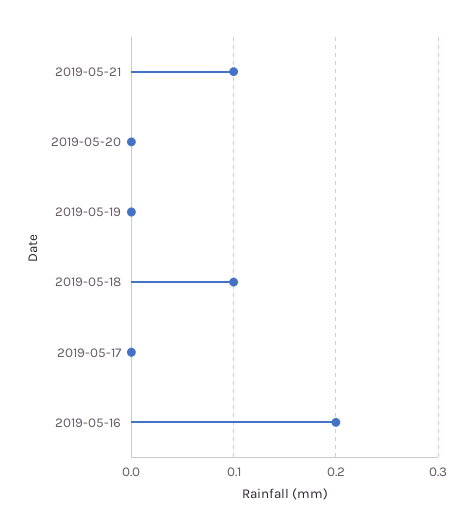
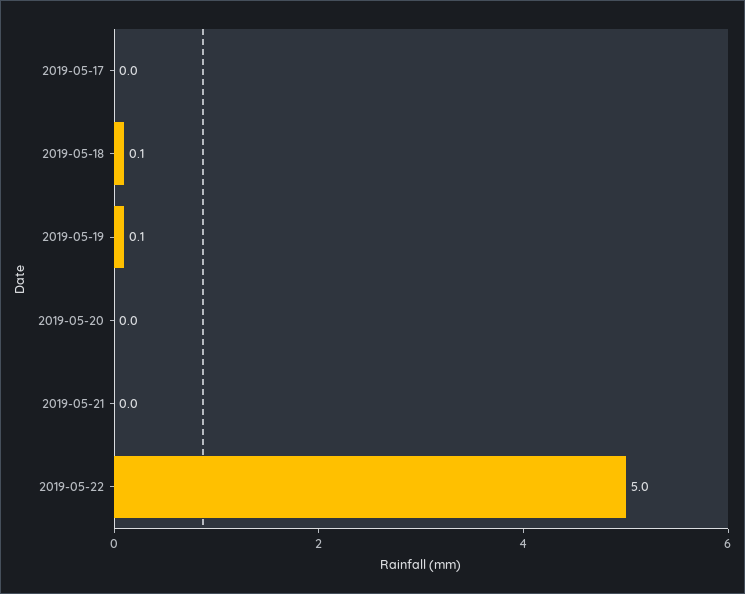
2019-05-21: 0.1 -> 0
2019-05-19: 0 -> 0.1
2019-05-16: 0.2 -> none
2019-05-22: none -> 5

